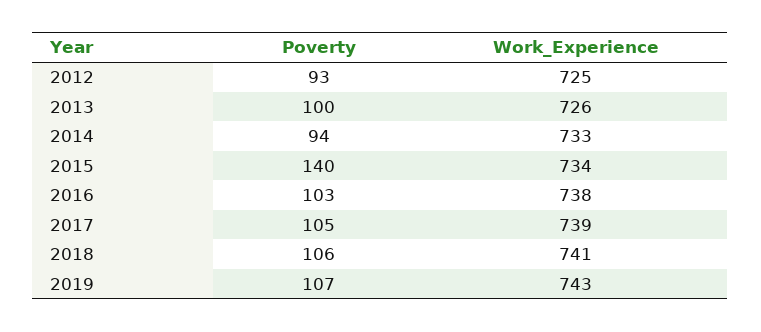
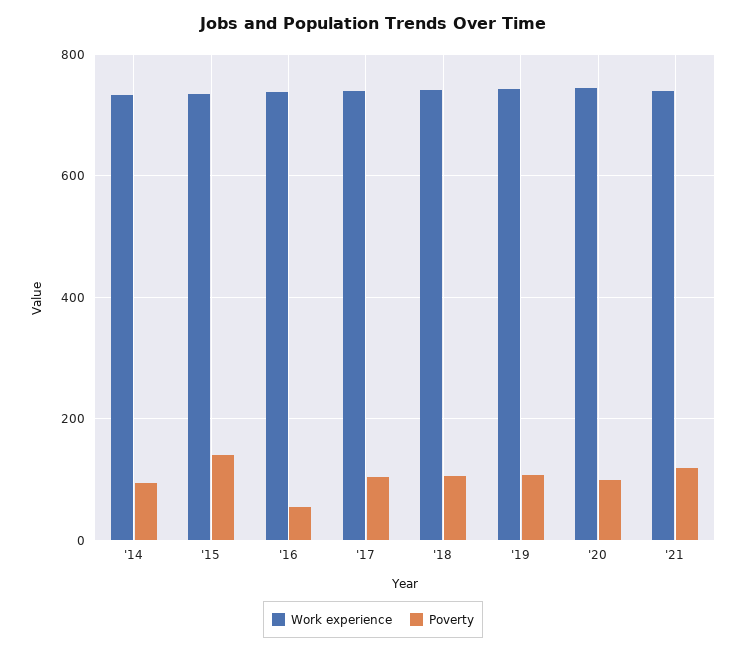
Poverty, 2012: 93 -> none
Work_Experience, 2012: 725 -> none
Poverty, 2013: 100 -> none
Work_Experience, 2013: 726 -> none
Poverty, 2016: 103 -> 60
Work_Experience, '20: none -> 740
Poverty, '20: none -> 100
Work_Experience, '21: none -> 740
Poverty, '21: none -> 120

